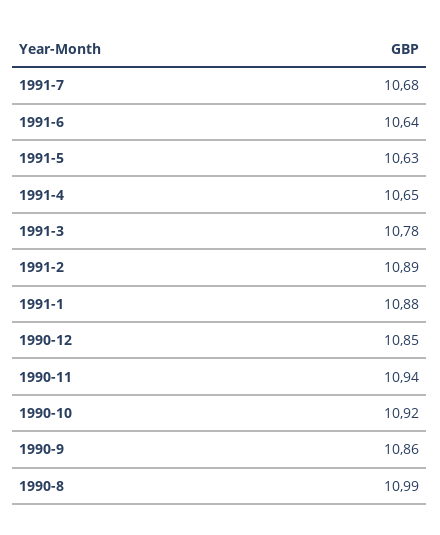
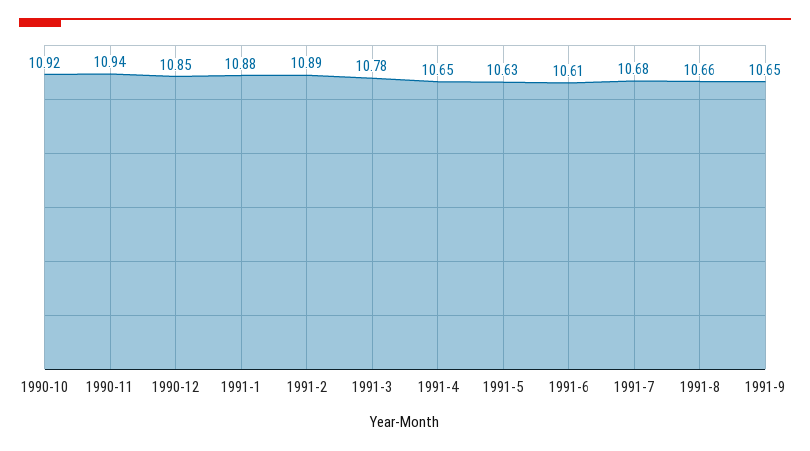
1991-6: 10.64 -> 10.61
1990-9: 10.86 -> none
1990-8: 10.99 -> none
1991-8: none -> 10.66
1991-9: none -> 10.65

